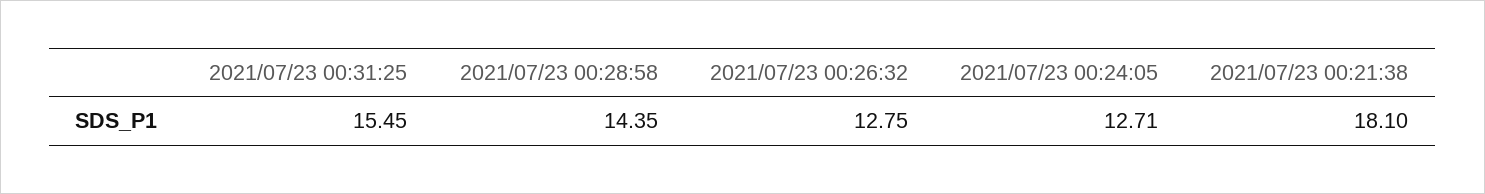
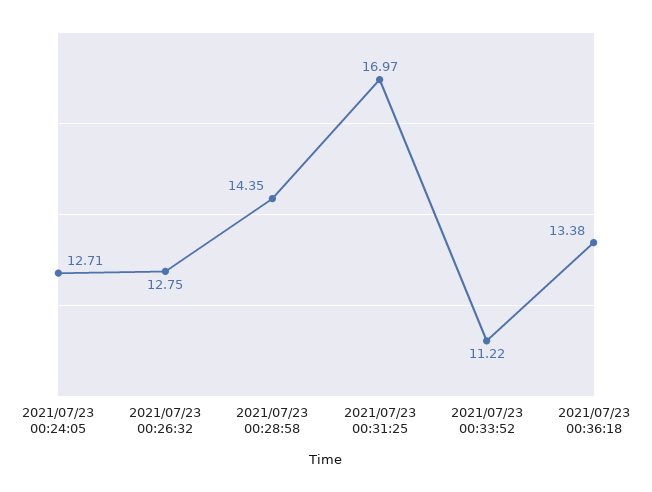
2021/07/23 00:31:25: 15.45 -> 16.97
2021/07/23 00:21:38: 18.1 -> none
2021/07/23 00:33:52: none -> 11.22
2021/07/23 00:36:18: none -> 13.38

